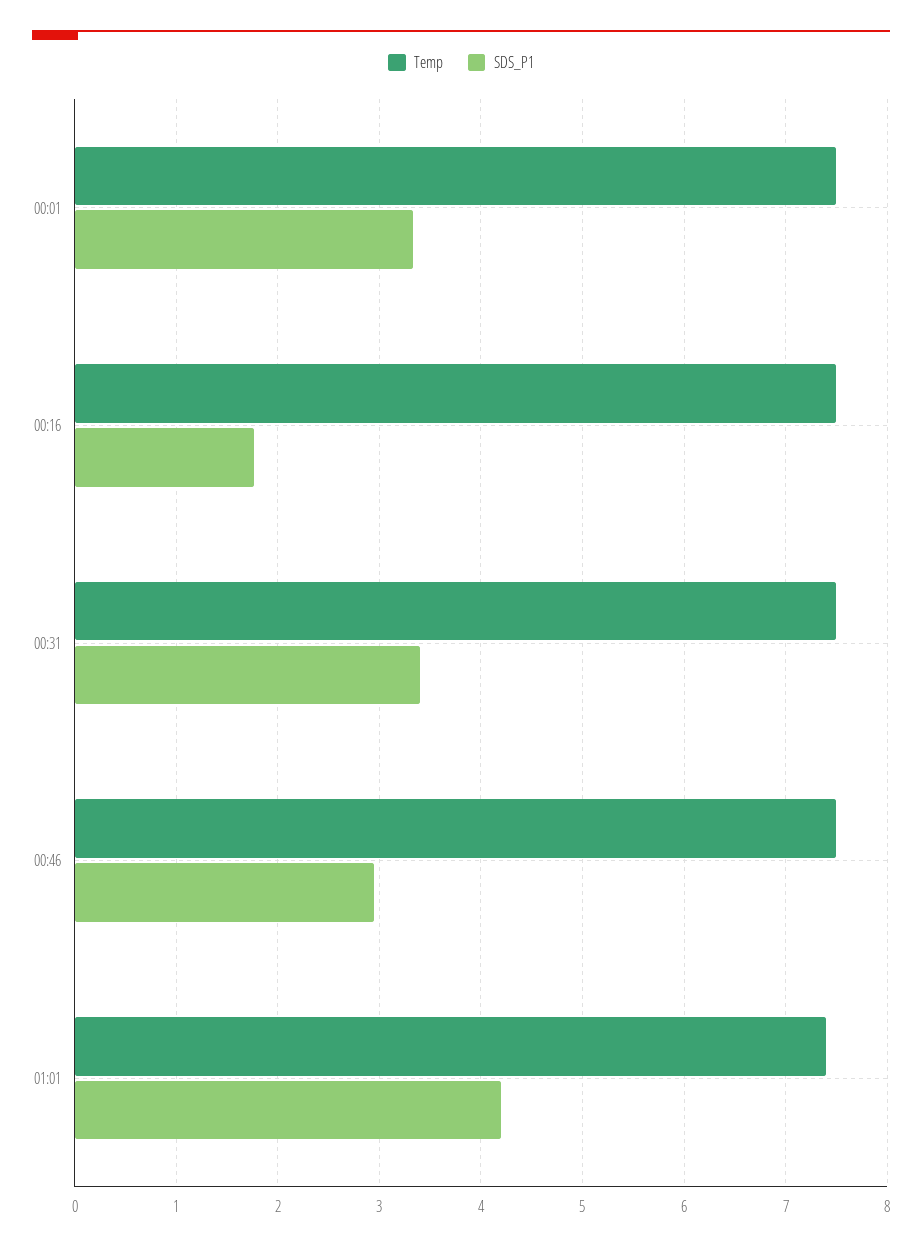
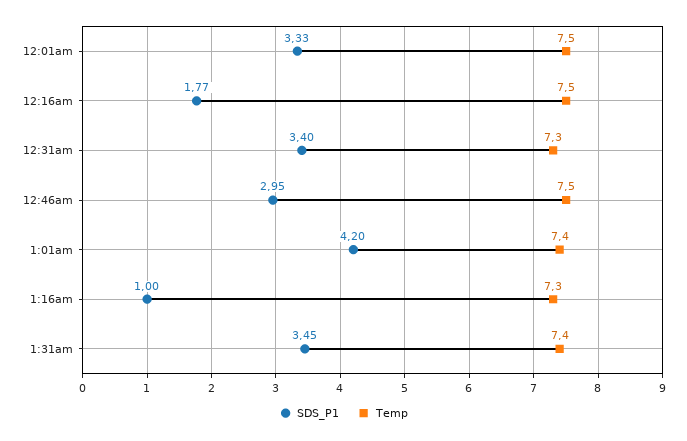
Temp, 00:31: 7.5 -> 7.3
SDS_P1, 1:16am: none -> 1
Temp, 1:16am: none -> 7.3
SDS_P1, 1:31am: none -> 3.45
Temp, 1:31am: none -> 7.4

